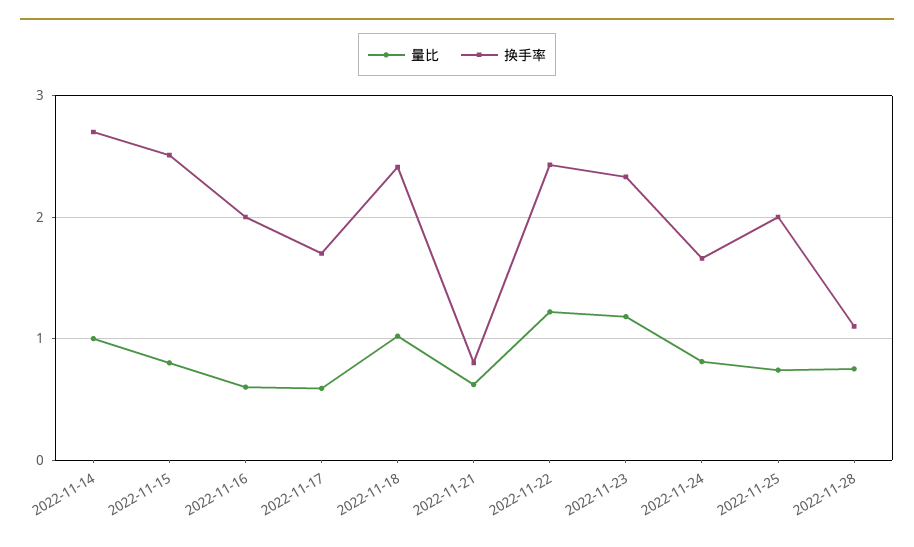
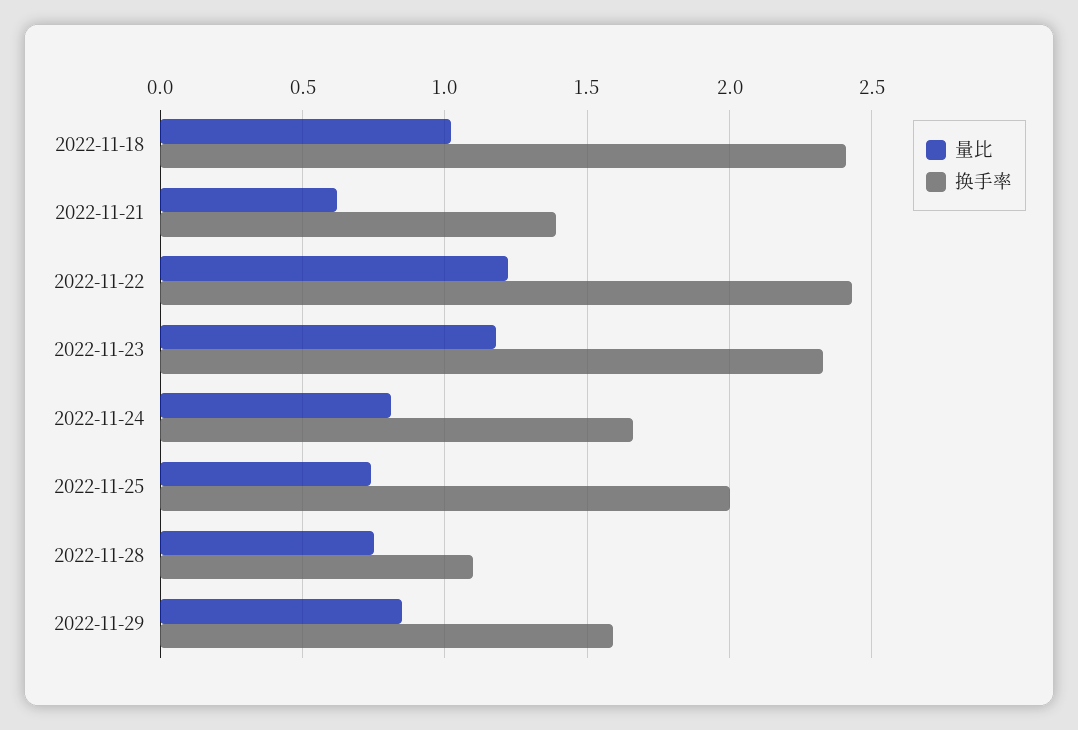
量比, 2022-11-14: 1 -> none
换手率, 2022-11-14: 2.7 -> none
量比, 2022-11-15: 0.8 -> none
换手率, 2022-11-15: 2.5 -> none
量比, 2022-11-16: 0.6 -> none
换手率, 2022-11-16: 2 -> none
量比, 2022-11-17: 0.6 -> none
换手率, 2022-11-17: 1.7 -> none
换手率, 2022-11-21: 0.8 -> 1.4
量比, 2022-11-29: none -> 0.85
换手率, 2022-11-29: none -> 1.6

